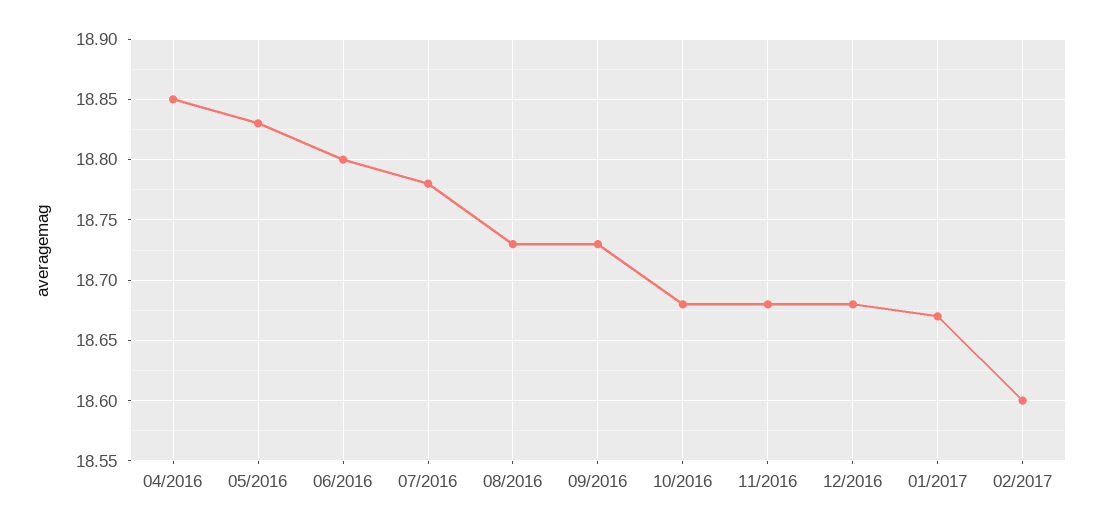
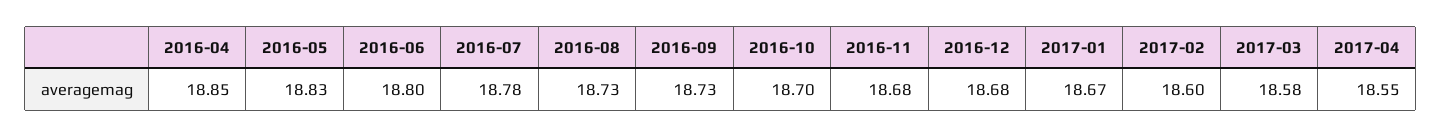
10/2016: 18.68 -> 18.7
2017-03: none -> 18.58
2017-04: none -> 18.55

